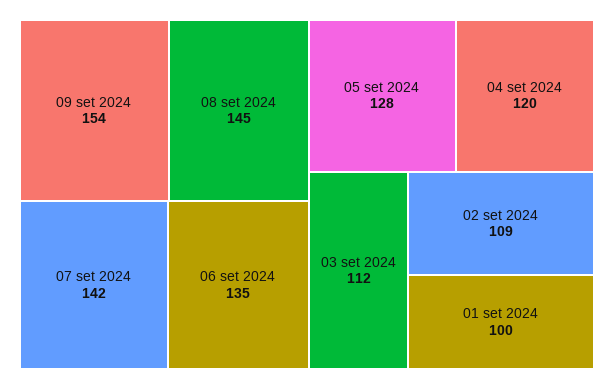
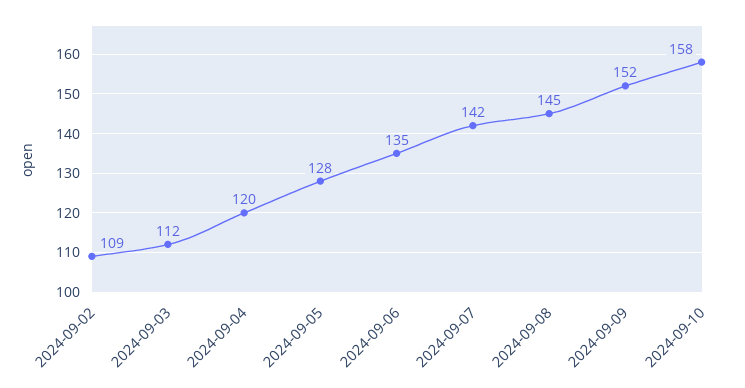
09 set 2024: 154 -> 152
01 set 2024: 100 -> none
2024-09-10: none -> 158

